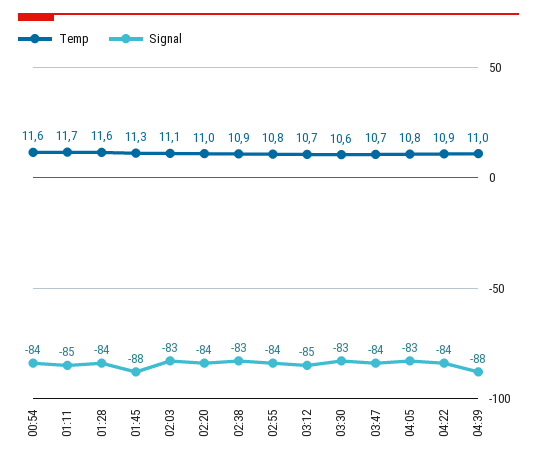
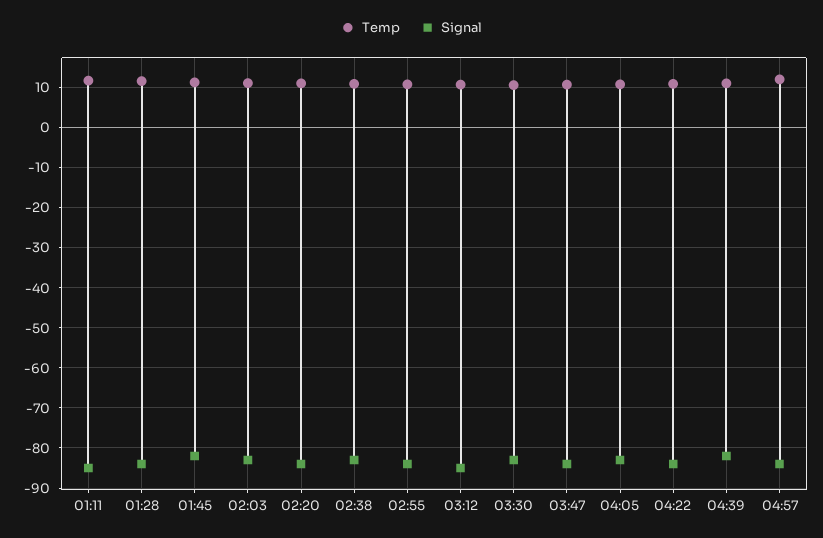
Temp, 00:54: 11.6 -> none
Signal, 00:54: -84 -> none
Signal, 01:45: -88 -> -82
Signal, 04:39: -88 -> -82
Temp, 04:57: none -> 12
Signal, 04:57: none -> -84

